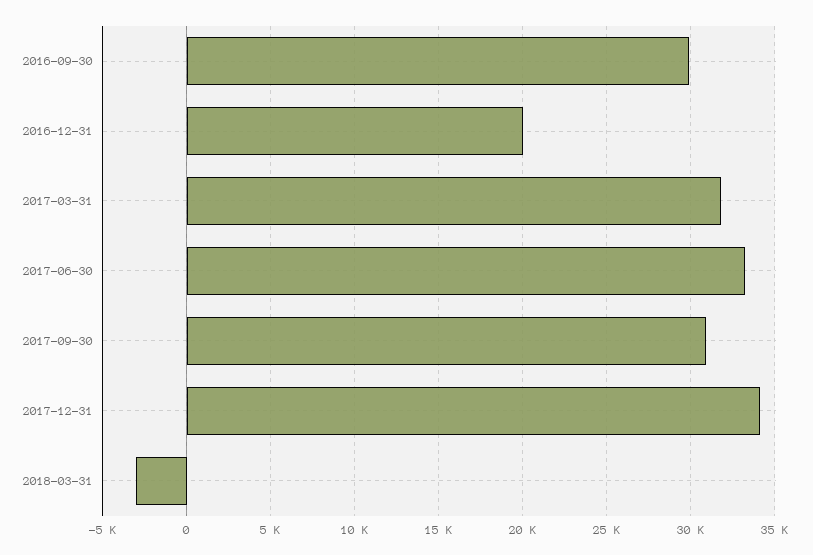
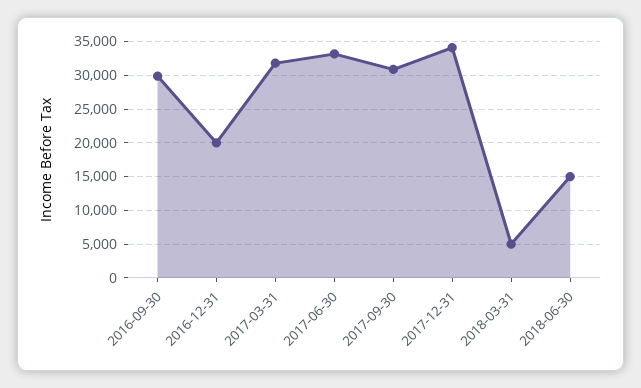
2018-03-31: -3000 -> 5000
2018-06-30: none -> 15000

